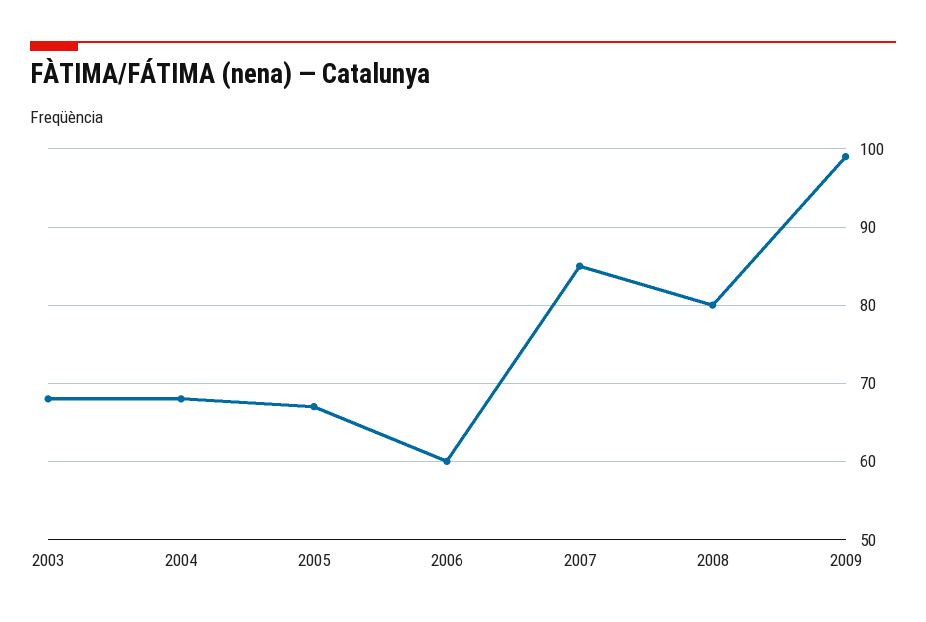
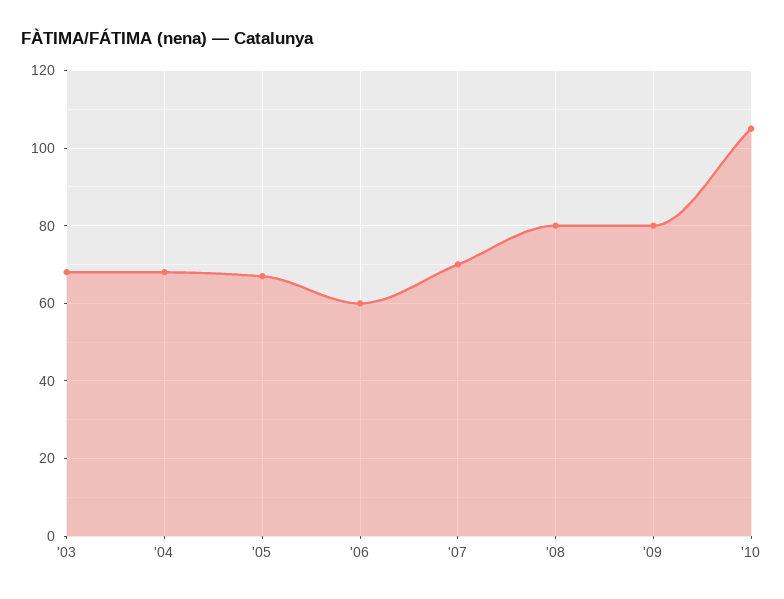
2007: 85 -> 70
2009: 99 -> 80
'10: none -> 105

